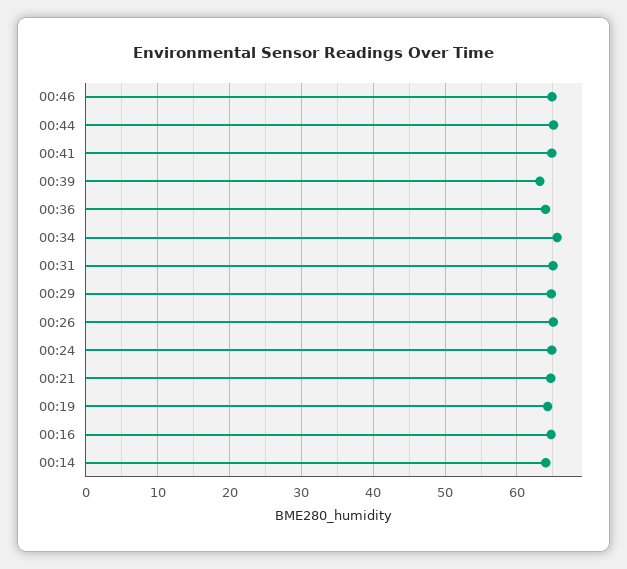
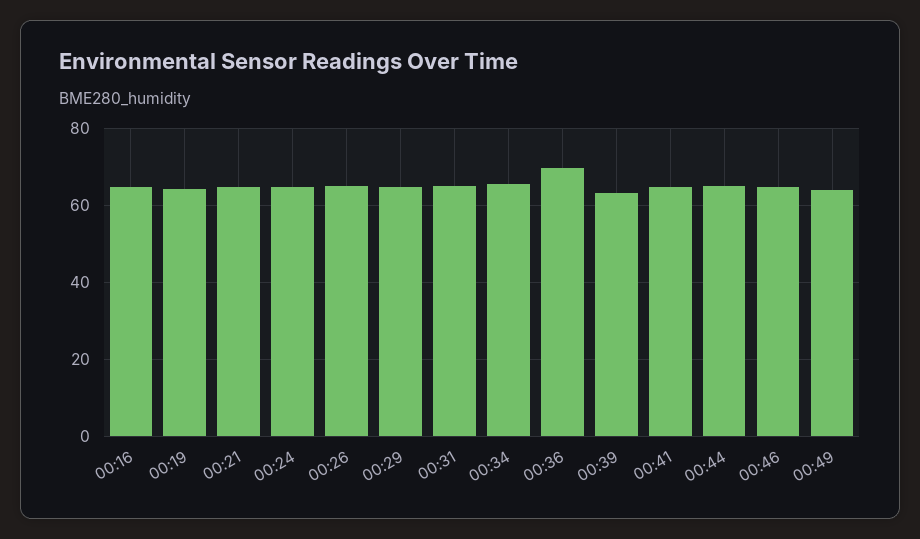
00:36: 64 -> 70
00:14: 64 -> none
00:49: none -> 64

